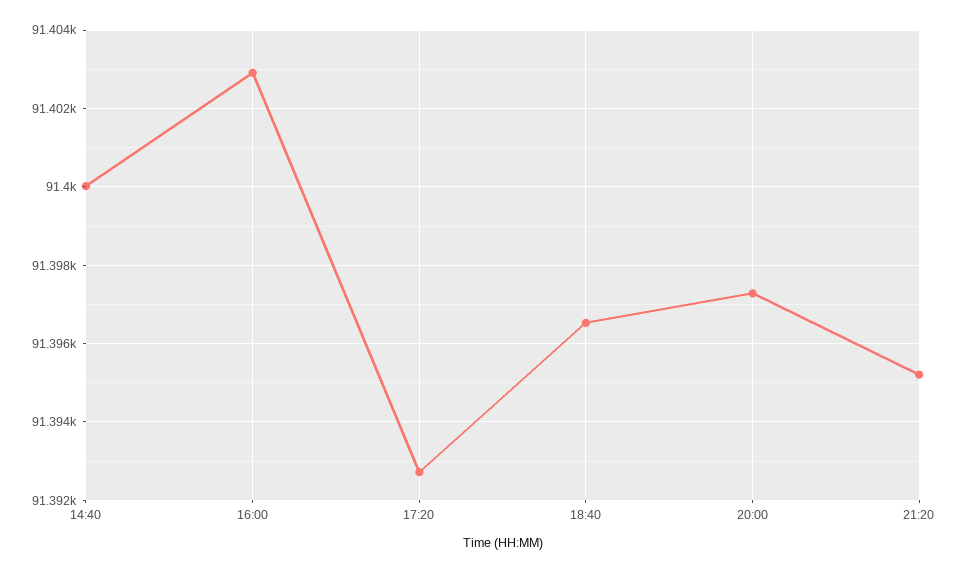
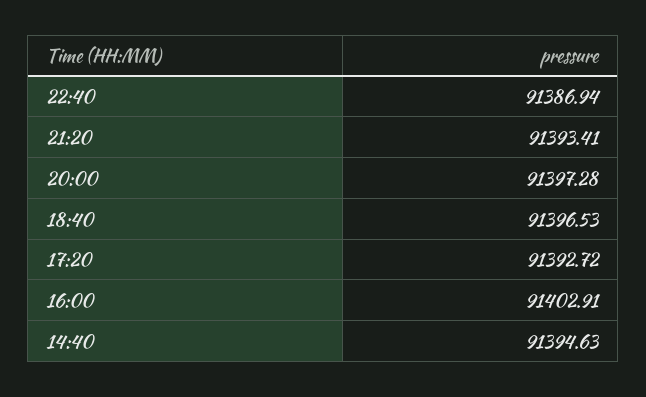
14:40: 91400 -> 91394.63
21:20: 91395.2 -> 91393.41
22:40: none -> 91386.94

